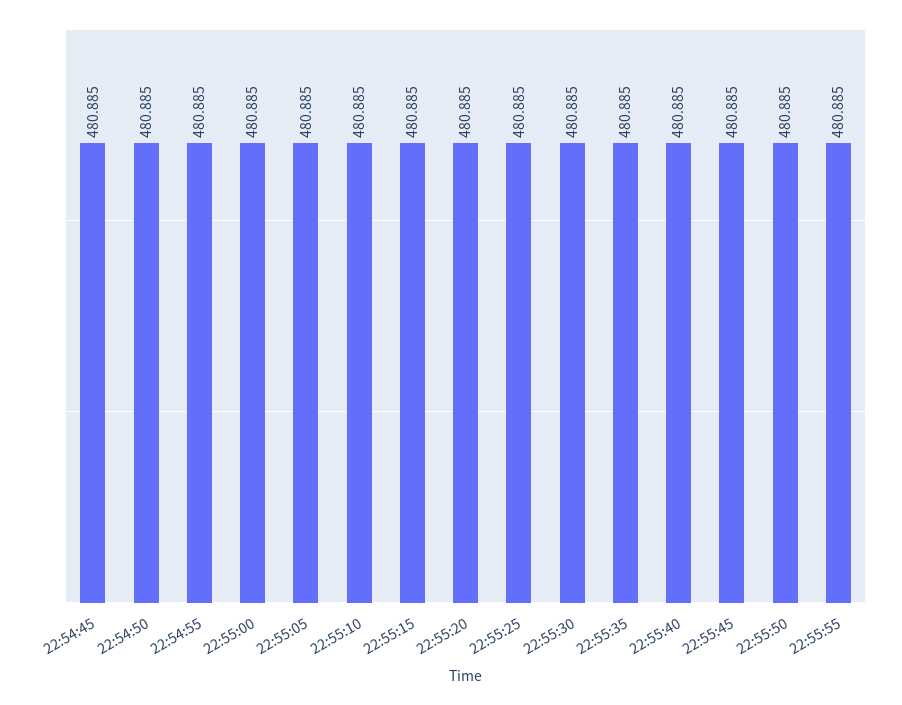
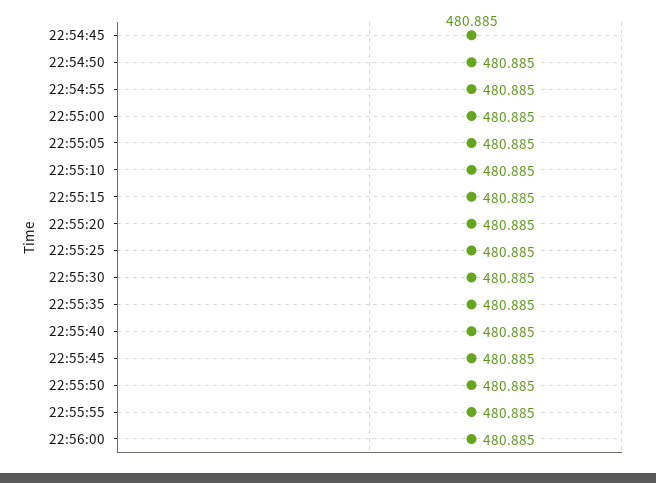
22:56:00: none -> 480.885

